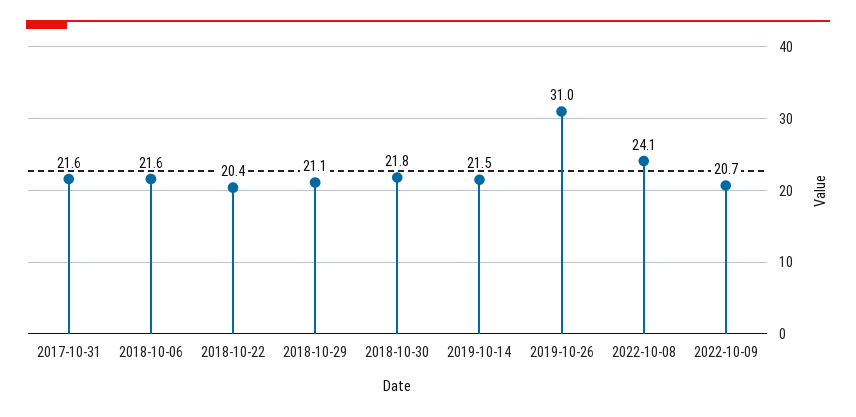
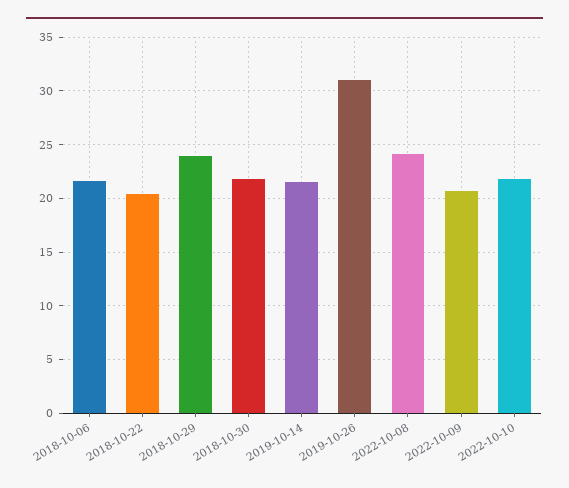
2017-10-31: 21.6 -> none
2018-10-29: 21.1 -> 24
2022-10-10: none -> 22

